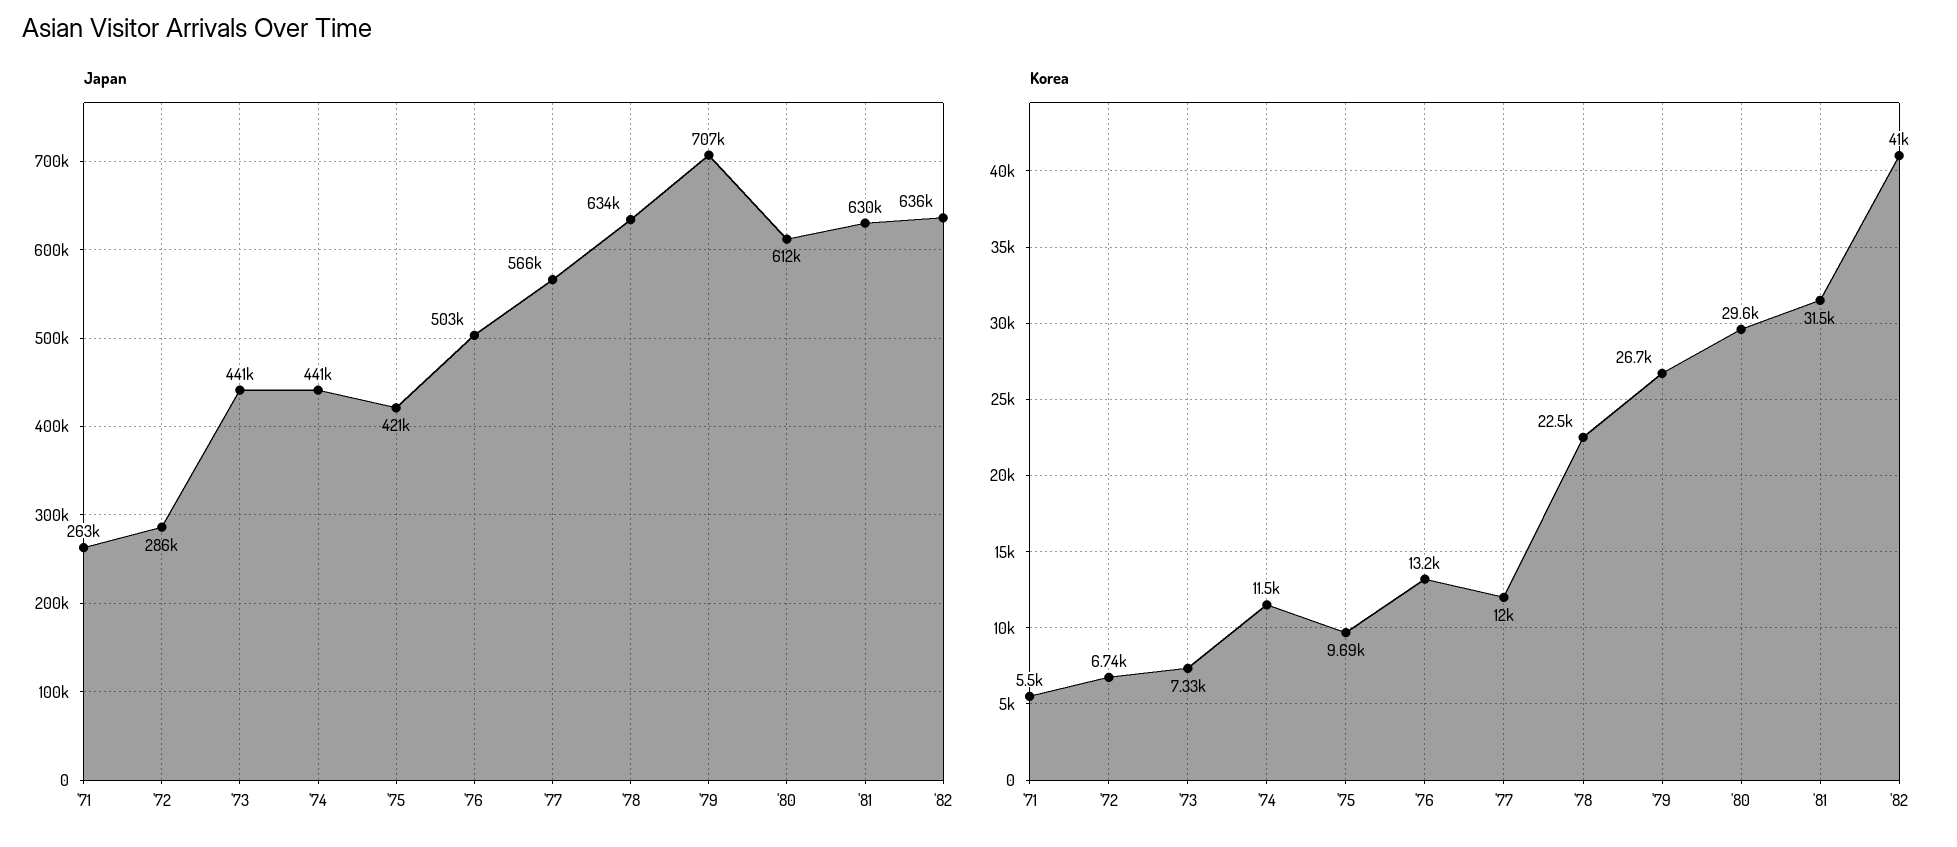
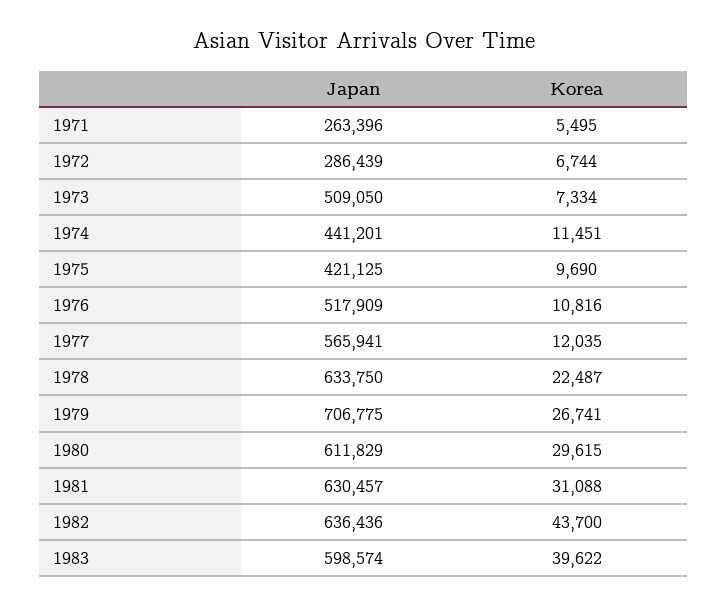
Japan, '73: 441000 -> 509050
Japan, '76: 503000 -> 517909
Korea, '76: 13200 -> 10816
Korea, '81: 31500 -> 31088
Korea, '82: 41000 -> 43700
Japan, 1983: none -> 598574
Korea, 1983: none -> 39622

